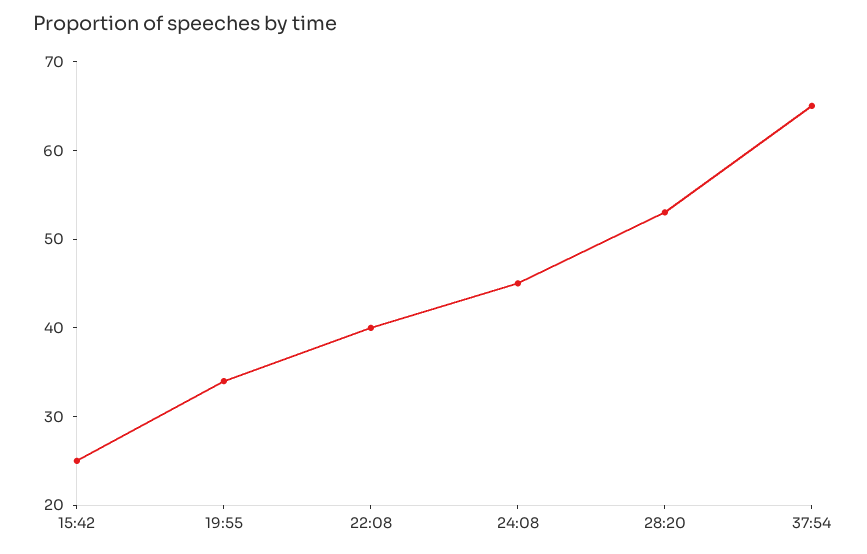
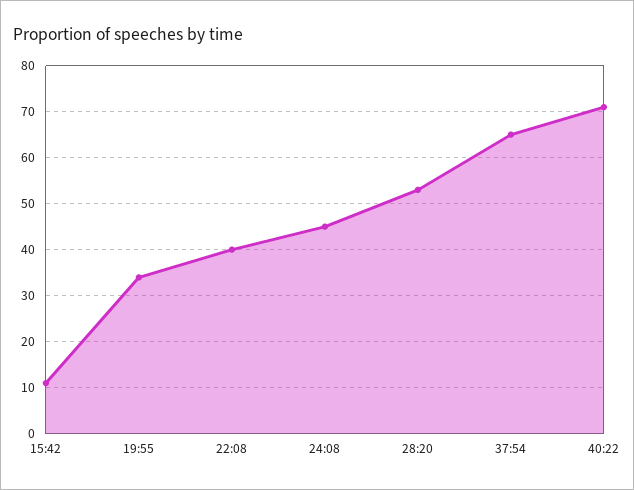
15:42: 25 -> 10
40:22: none -> 70

